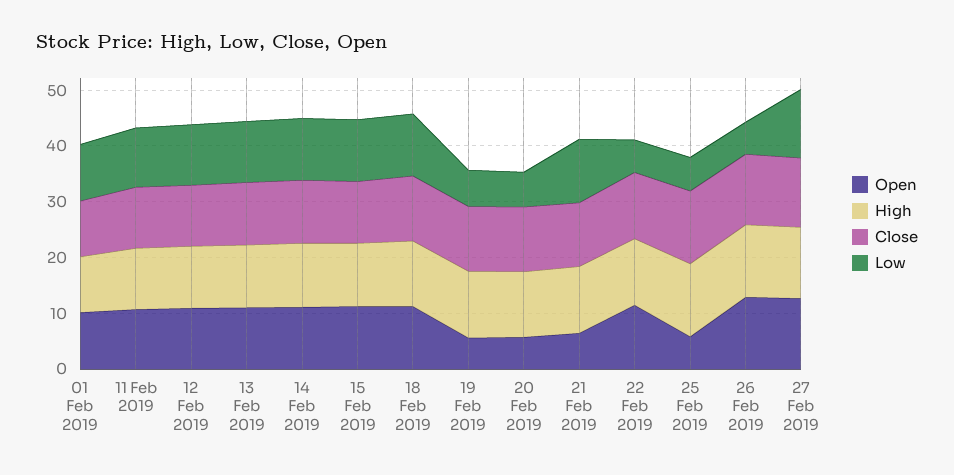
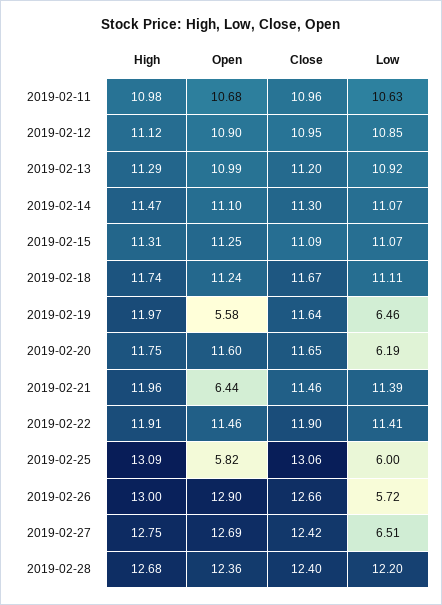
Open, 01 Feb 2019: 10 -> none
High, 01 Feb 2019: 10 -> none
Close, 01 Feb 2019: 10 -> none
Low, 01 Feb 2019: 10 -> none
Open, 20 Feb 2019: 6 -> 11.6
Low, 22 Feb 2019: 6 -> 11.41
Low, 27 Feb 2019: 12 -> 6.51
High, 2019-02-28: none -> 12.68
Open, 2019-02-28: none -> 12.36
Close, 2019-02-28: none -> 12.4
Low, 2019-02-28: none -> 12.2

